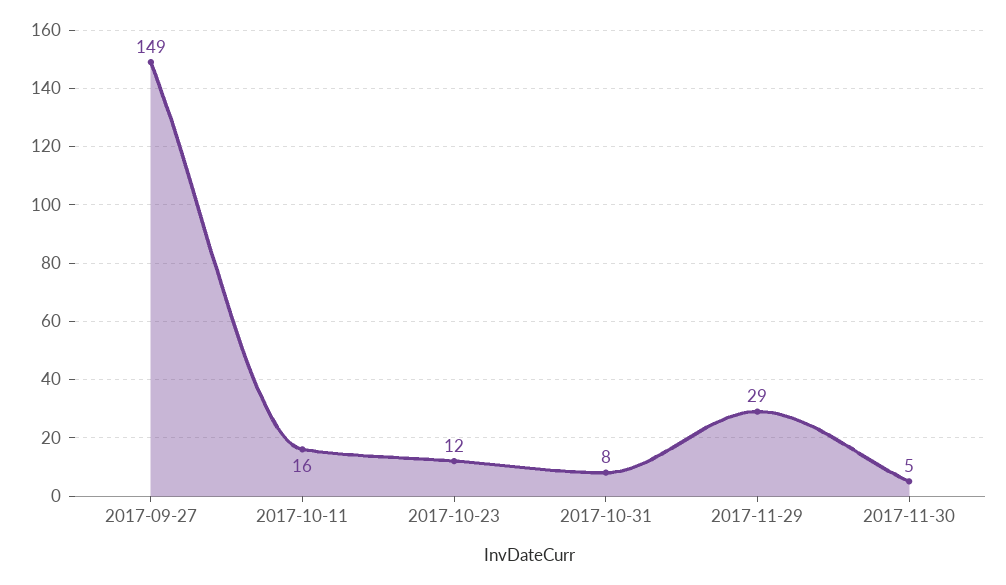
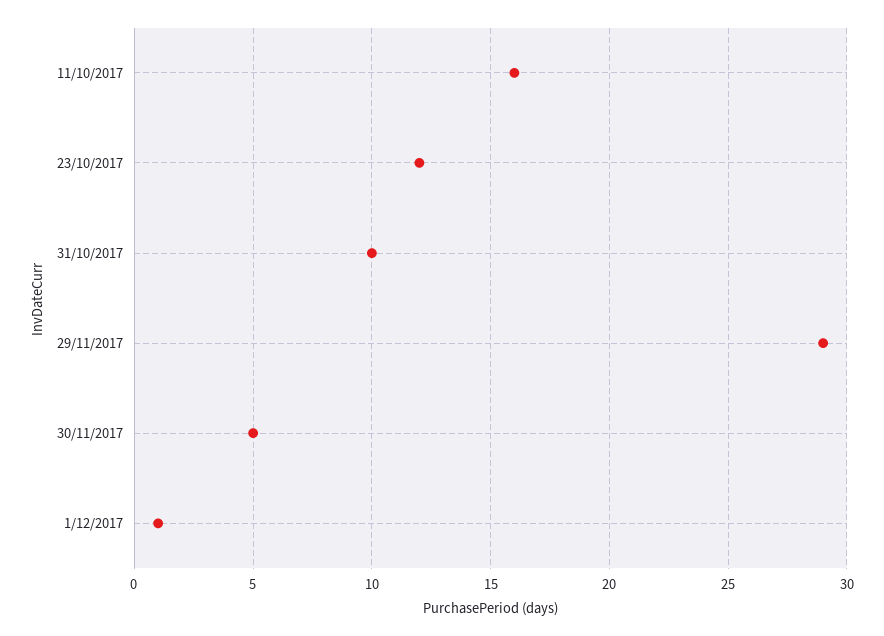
2017-09-27: 149 -> none
2017-10-31: 8 -> 10
1/12/2017: none -> 1

